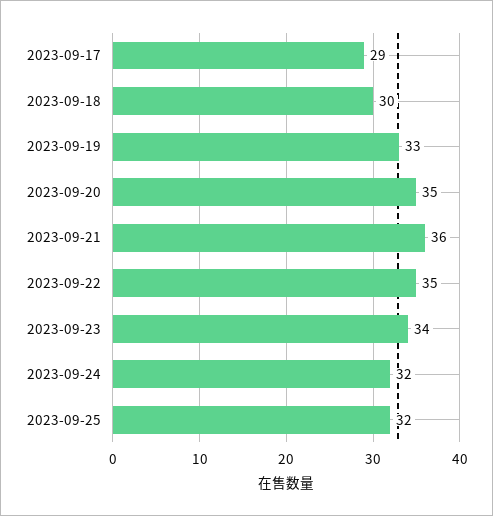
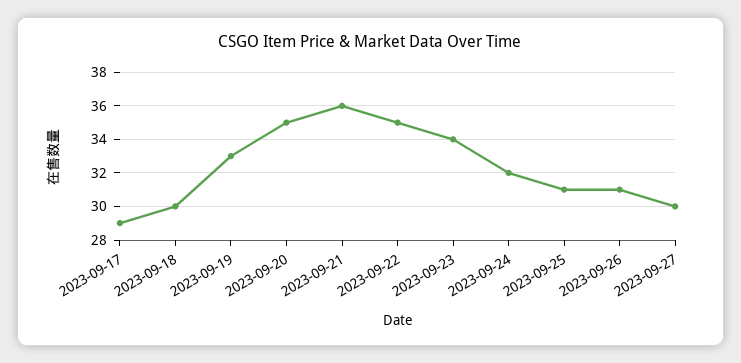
2023-09-25: 32 -> 31
2023-09-26: none -> 31
2023-09-27: none -> 30

